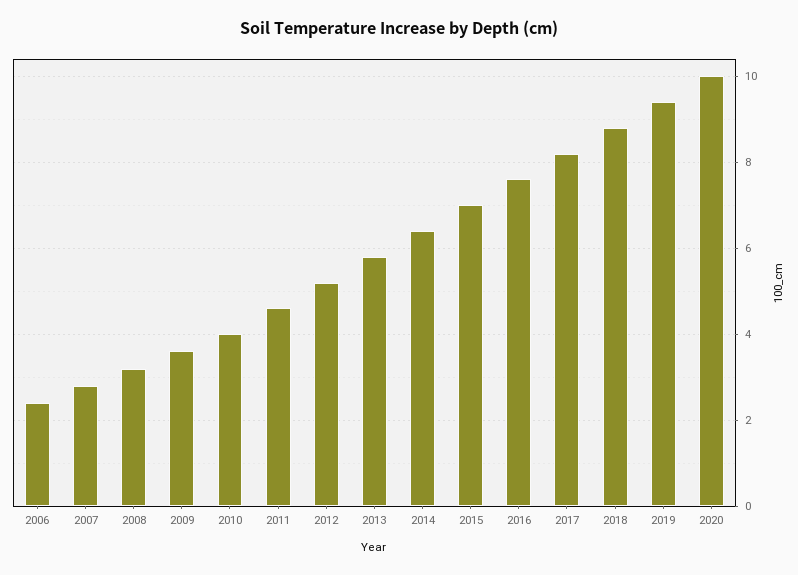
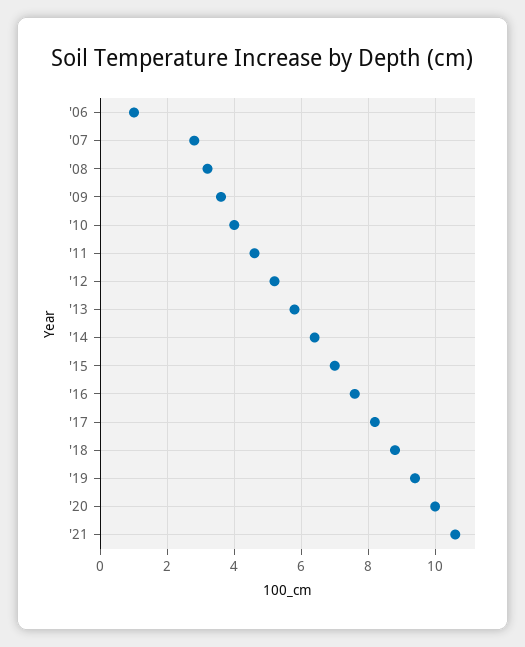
2006: 2.5 -> 1
'21: none -> 10.5

